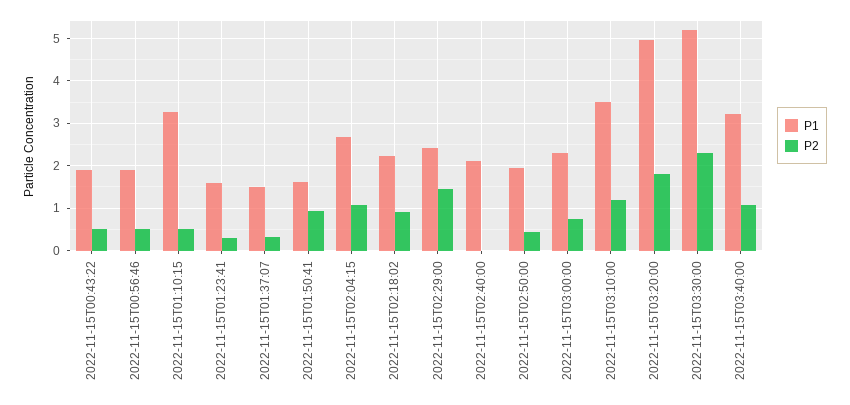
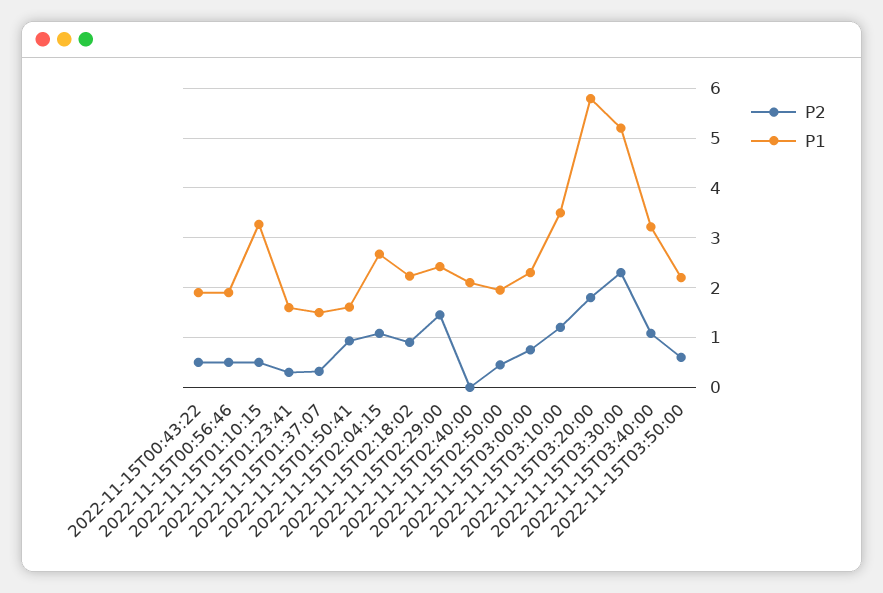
P1, 2022-11-15T03:20:00: 5 -> 5.8
P2, 2022-11-15T03:50:00: none -> 0.6
P1, 2022-11-15T03:50:00: none -> 2.2

